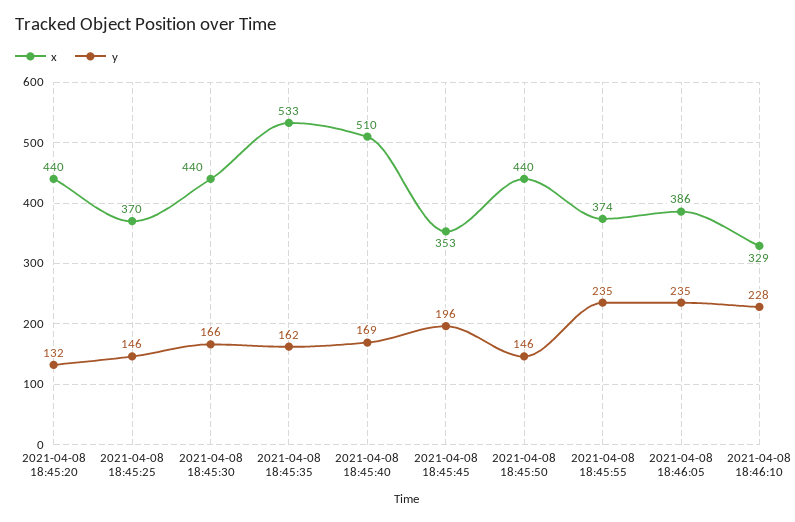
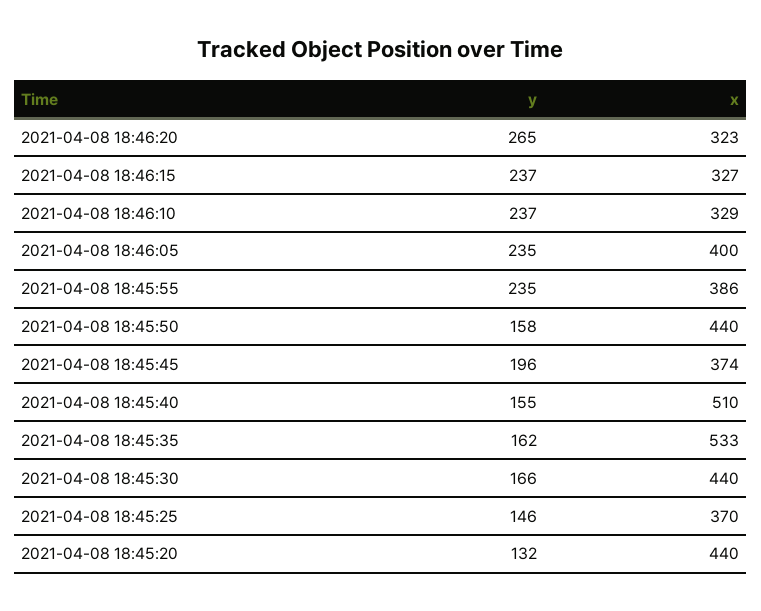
y, 2021-04-08 18:45:40: 169 -> 155
x, 2021-04-08 18:45:45: 353 -> 374
y, 2021-04-08 18:45:50: 146 -> 158
x, 2021-04-08 18:45:55: 374 -> 386
x, 2021-04-08 18:46:05: 386 -> 400
y, 2021-04-08 18:46:10: 228 -> 237
y, 2021-04-08 18:46:20: none -> 265
x, 2021-04-08 18:46:20: none -> 323
y, 2021-04-08 18:46:15: none -> 237
x, 2021-04-08 18:46:15: none -> 327

